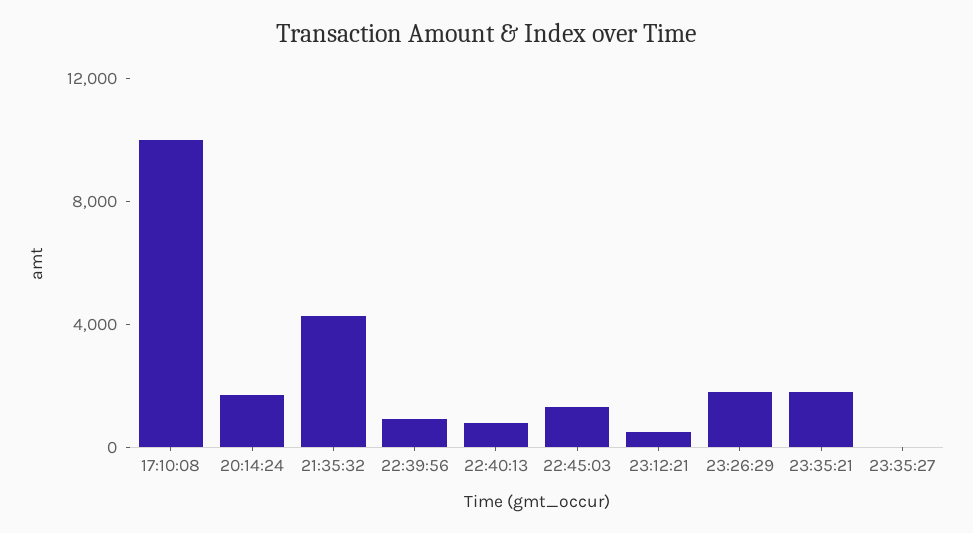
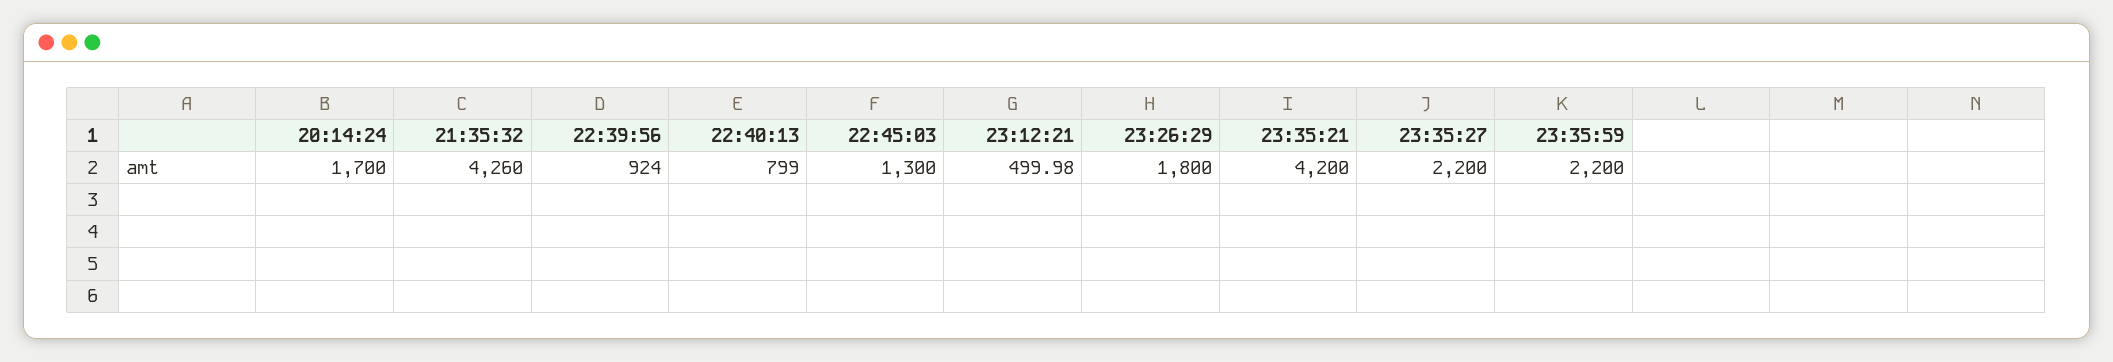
17:10:08: 10000 -> none
23:35:21: 2000 -> 4200
23:35:27: 0 -> 2200
23:35:59: none -> 2200

